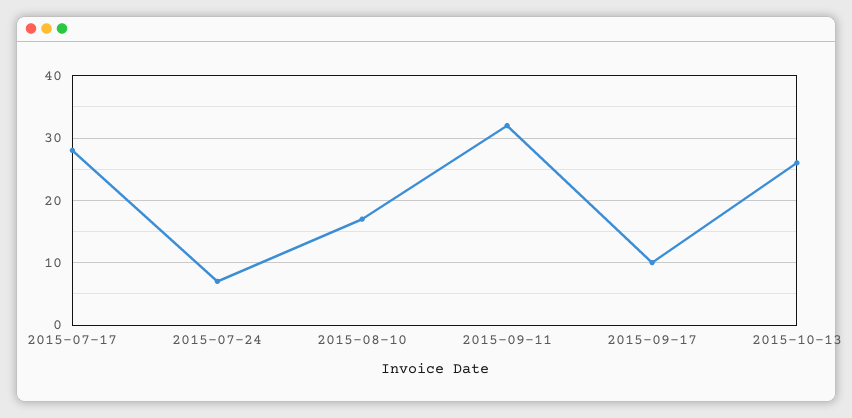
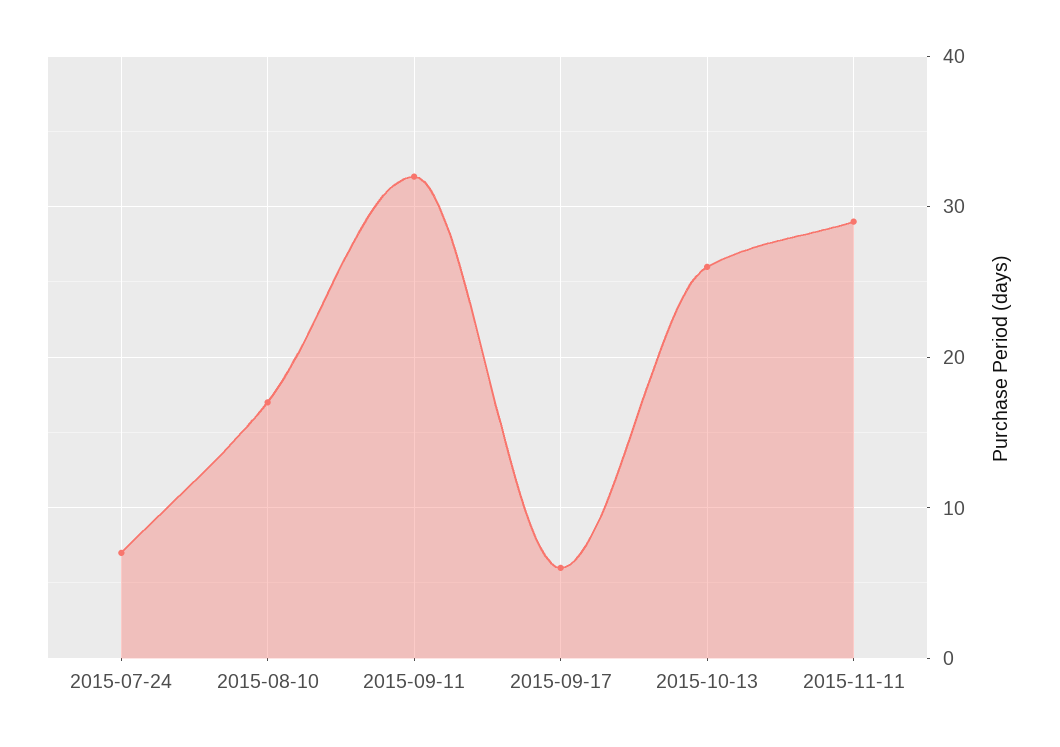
2015-07-17: 28 -> none
2015-09-17: 10 -> 6
2015-11-11: none -> 29

